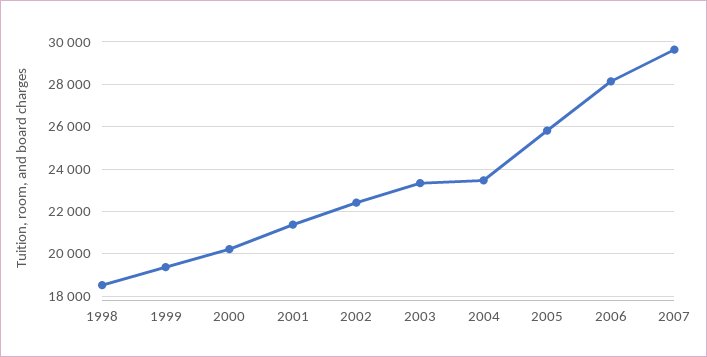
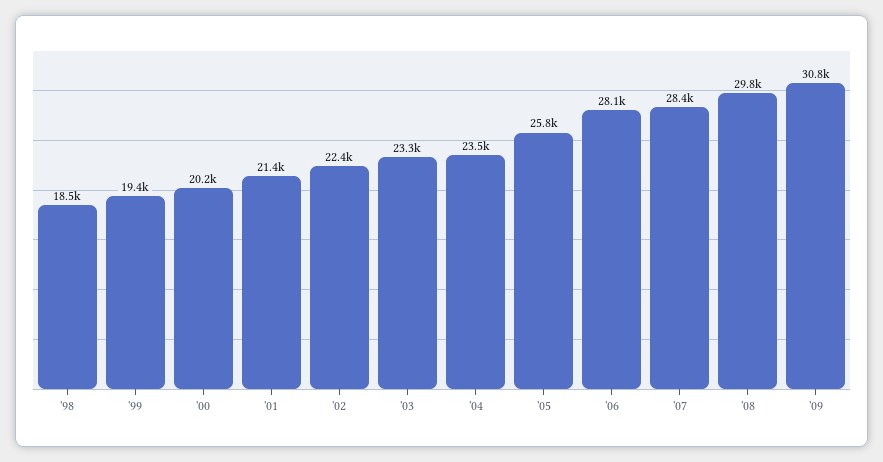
2007: 29500 -> 28400
'08: none -> 29800
'09: none -> 30800

